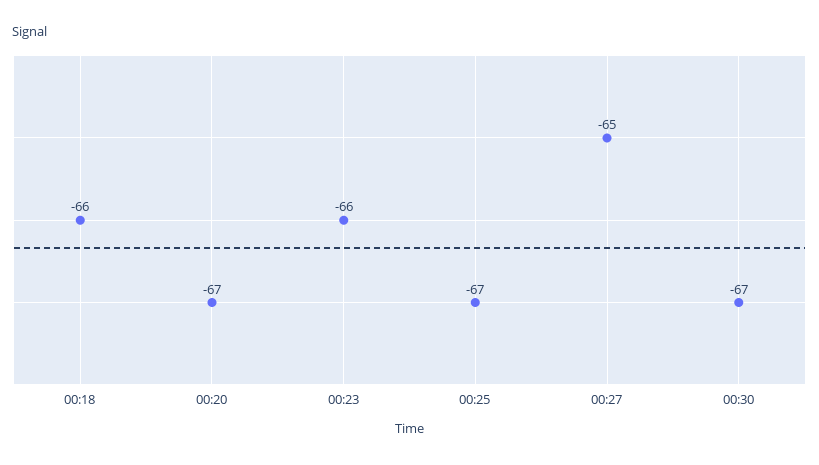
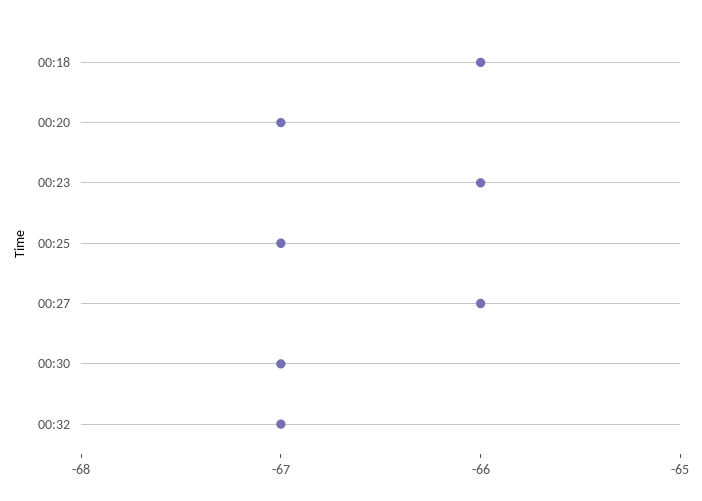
00:27: -65 -> -66
00:32: none -> -67

